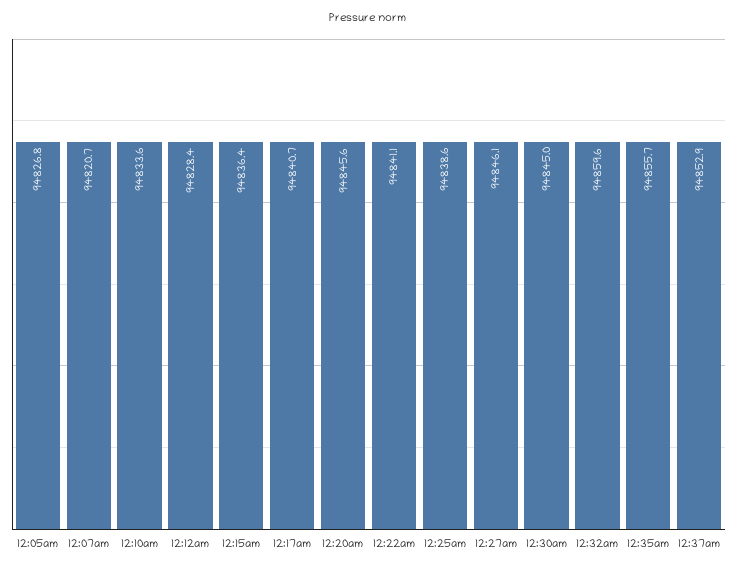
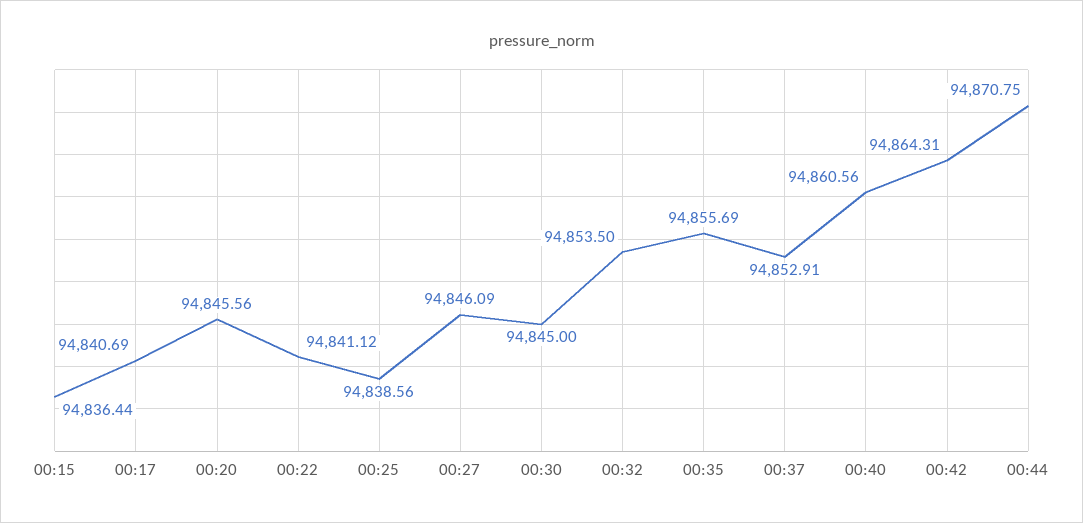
12:05am: 94826.8 -> none
12:07am: 94820.7 -> none
12:10am: 94833.6 -> none
12:12am: 94828.4 -> none
12:32am: 94859.6 -> 94853.5
00:40: none -> 94860.56
00:42: none -> 94864.31
00:44: none -> 94870.75

